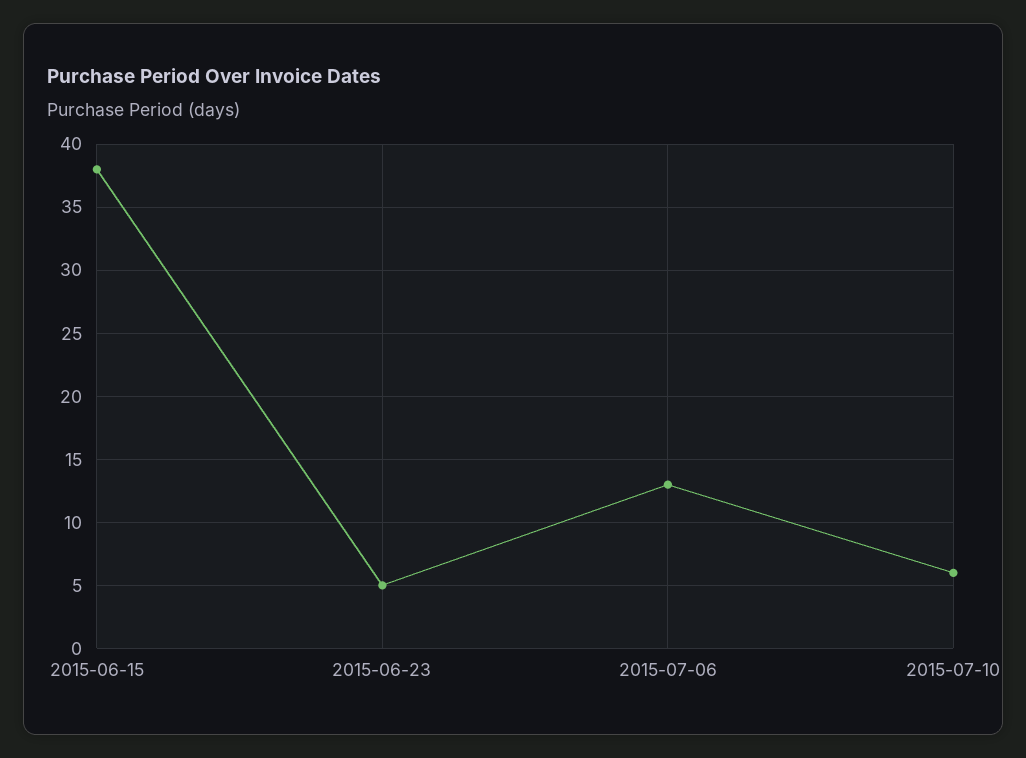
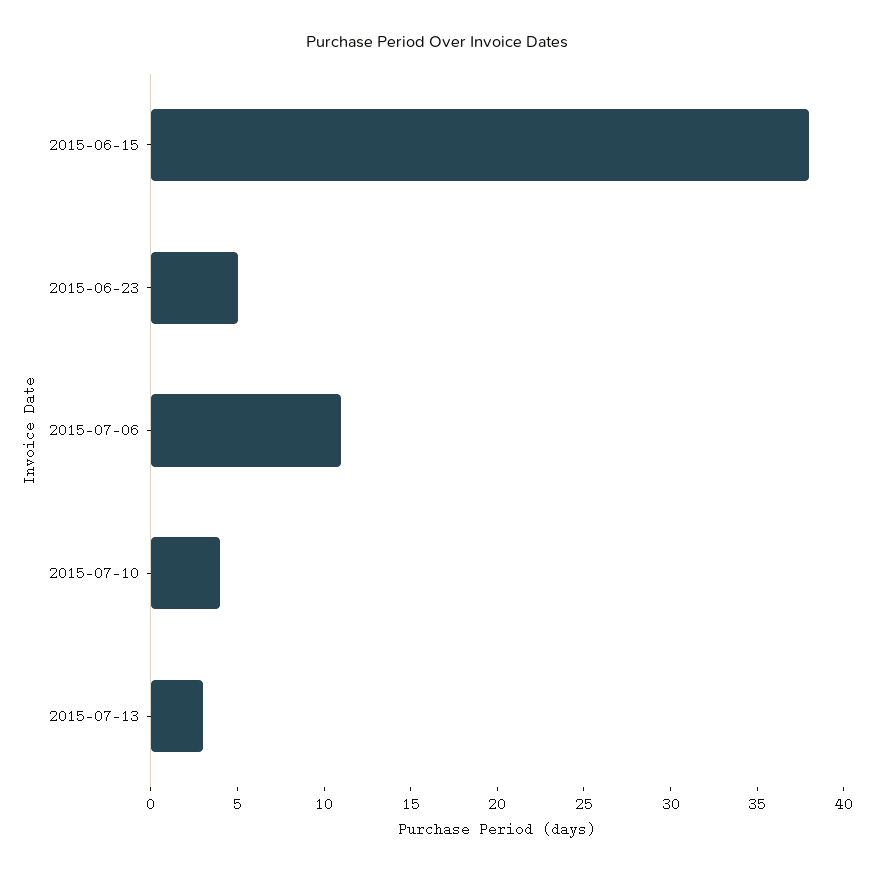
2015-07-06: 13 -> 11
2015-07-10: 6 -> 4
2015-07-13: none -> 3

